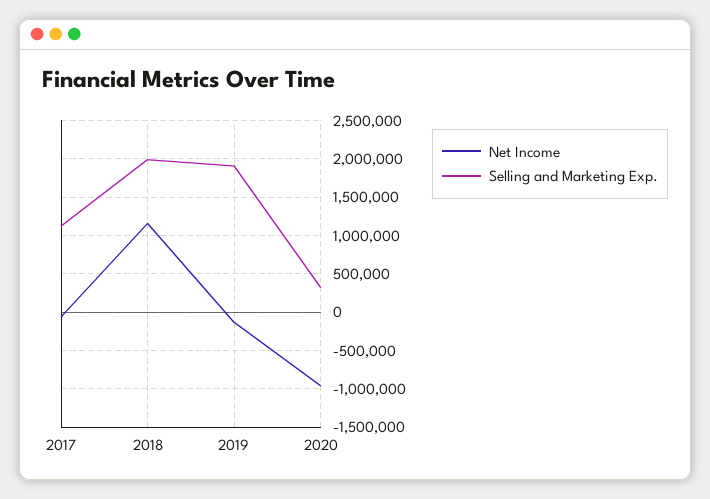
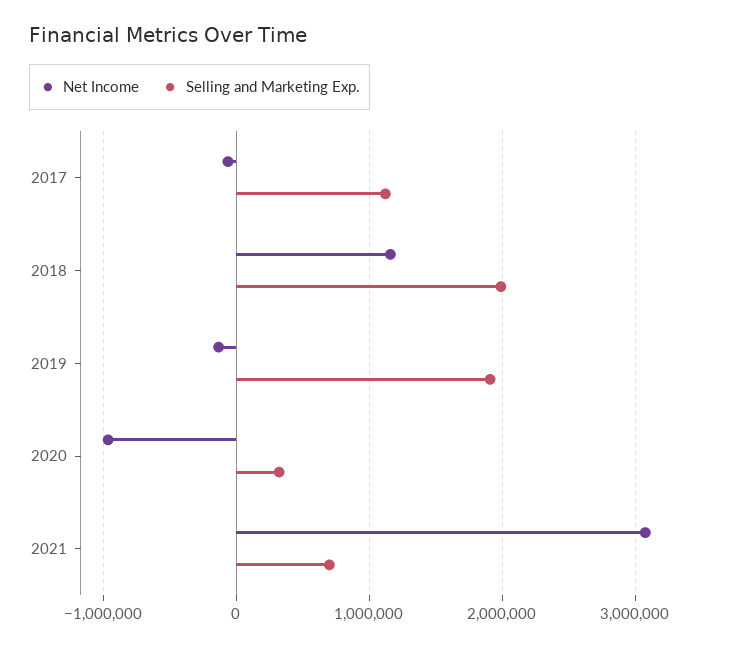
Net Income, 2021: none -> 3100000
Selling and Marketing Exp., 2021: none -> 700000

